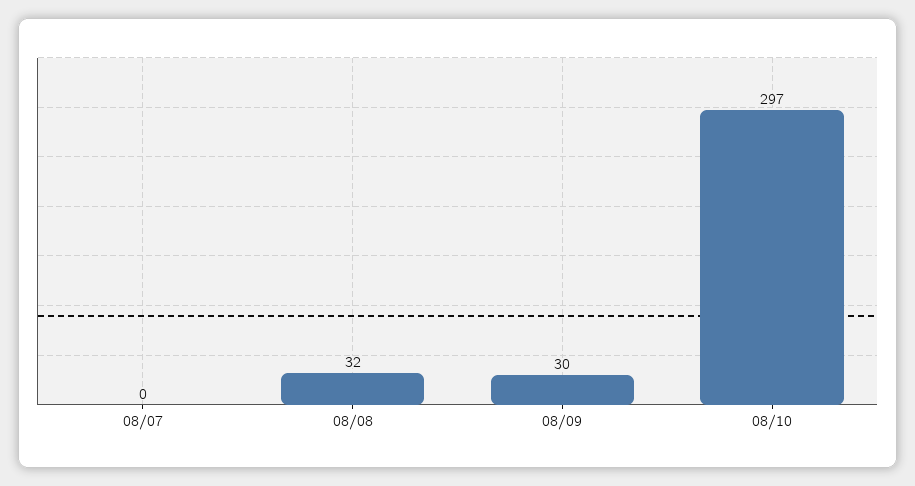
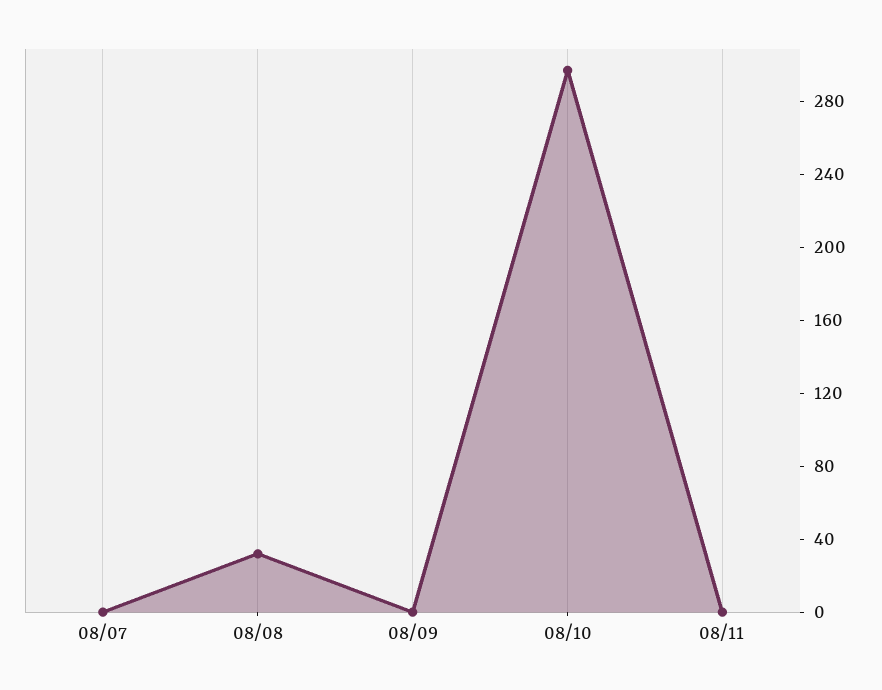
08/09: 30 -> 0
08/11: none -> 0

